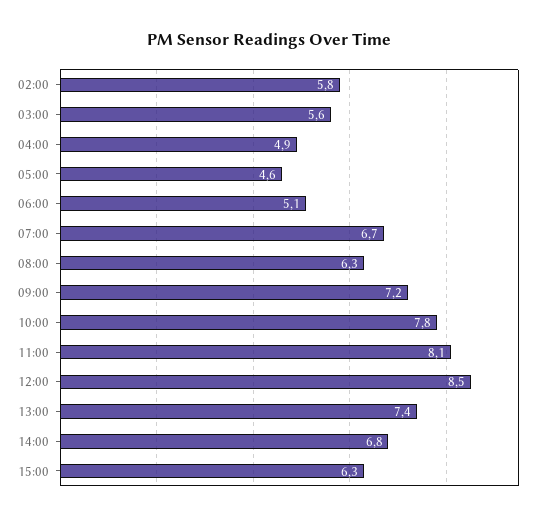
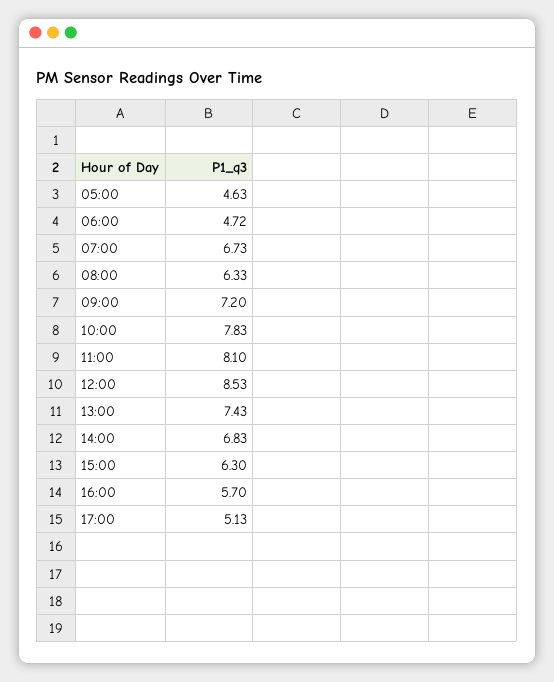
02:00: 5.8 -> none
03:00: 5.6 -> none
04:00: 4.9 -> none
06:00: 5.1 -> 4.72
16:00: none -> 5.7
17:00: none -> 5.13

